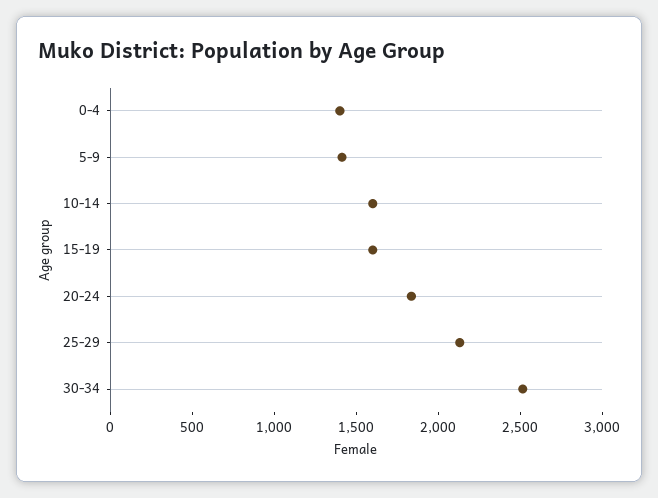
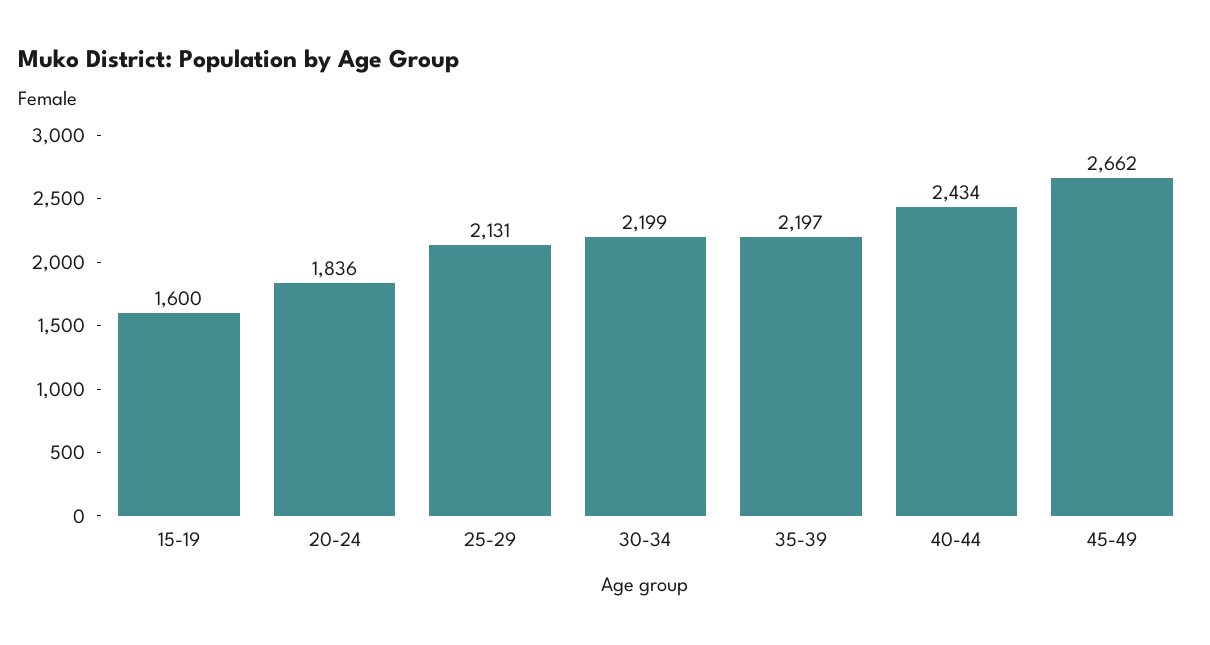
0-4: 1400 -> none
5-9: 1400 -> none
10-14: 1600 -> none
30-34: 2500 -> 2199
35-39: none -> 2197
40-44: none -> 2434
45-49: none -> 2662

